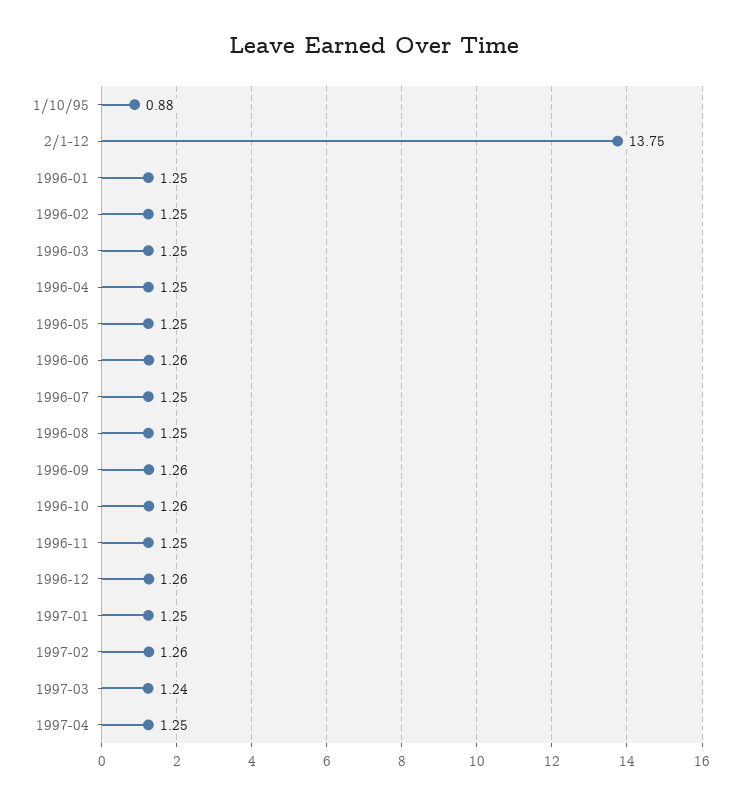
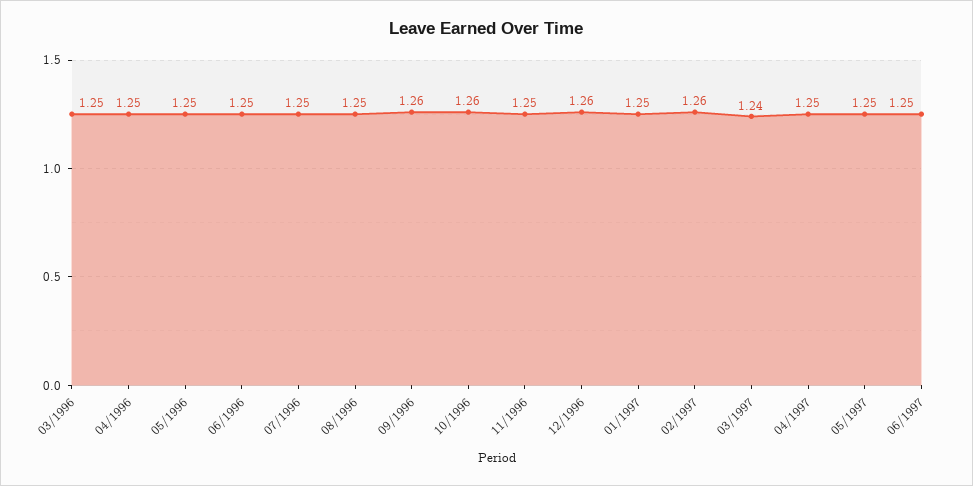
1/10/95: 0.88 -> none
2/1-12: 13.75 -> none
1996-01: 1.25 -> none
1996-02: 1.25 -> none
1996-06: 1.26 -> 1.25
05/1997: none -> 1.25
06/1997: none -> 1.25

